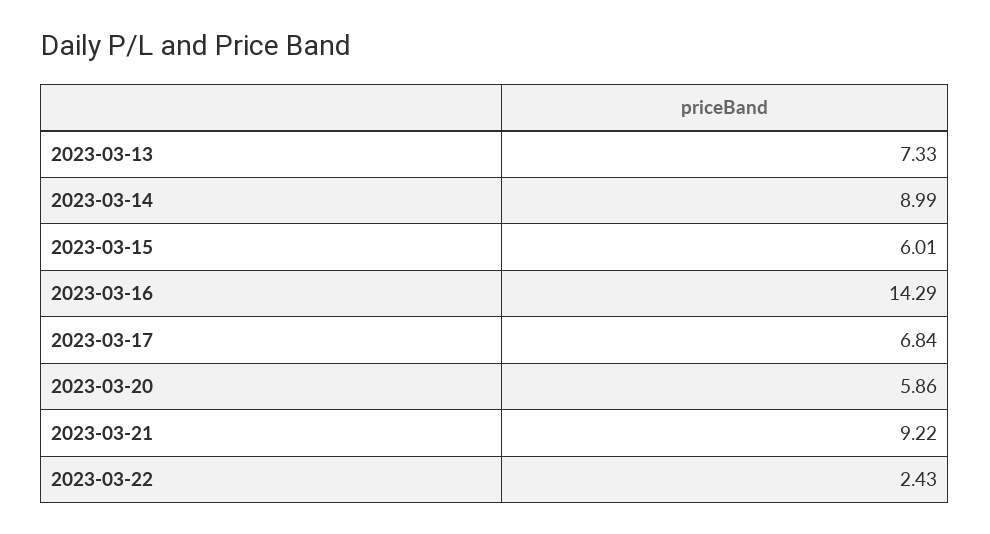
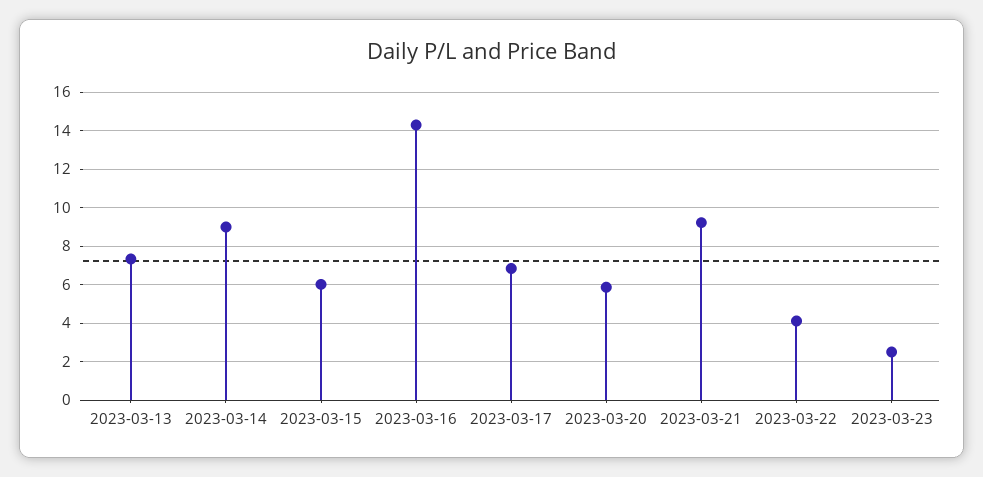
2023-03-22: 2.43 -> 4
2023-03-23: none -> 2.5

